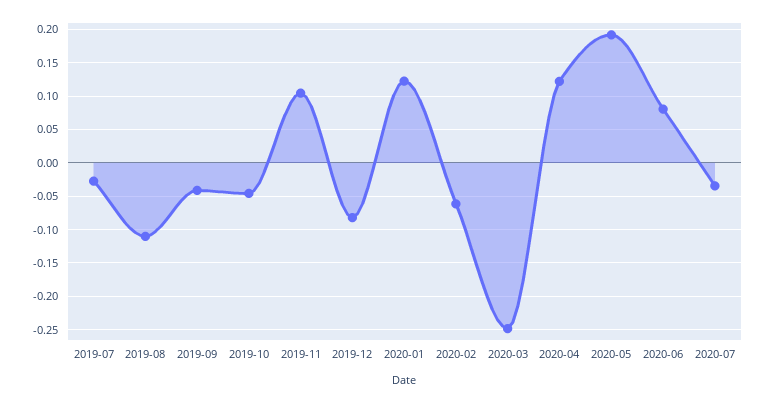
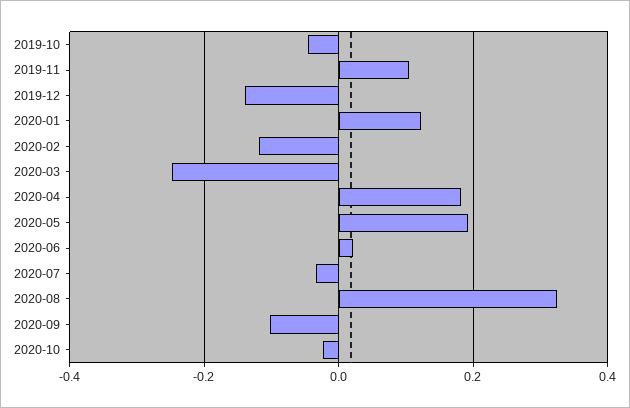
2019-07: -0.03 -> none
2019-08: -0.11 -> none
2019-09: -0.04 -> none
2019-12: -0.08 -> -0.14
2020-02: -0.06 -> -0.12
2020-04: 0.12 -> 0.18
2020-06: 0.08 -> 0.02
2020-08: none -> 0.32
2020-09: none -> -0.1
2020-10: none -> -0.02

